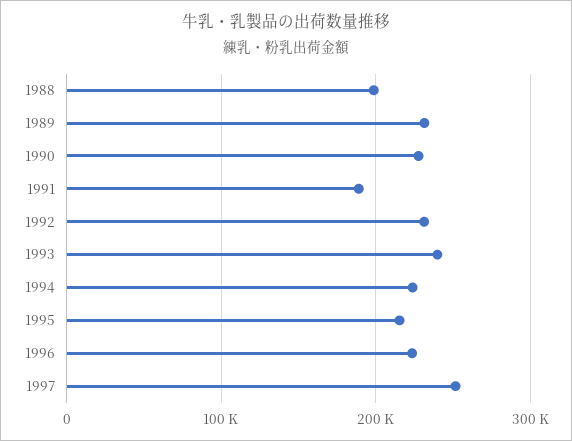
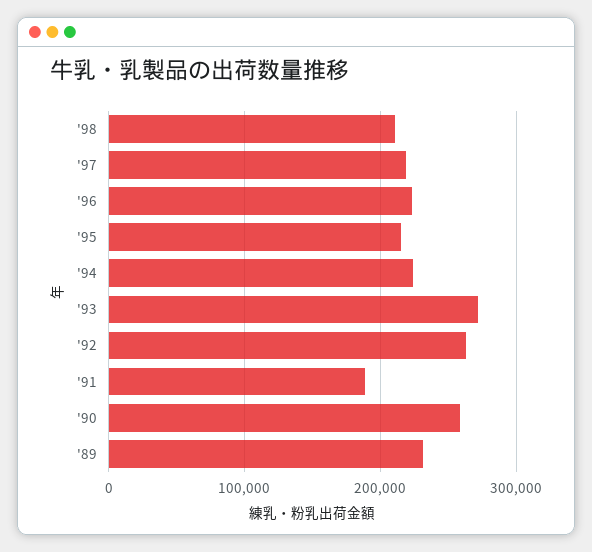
1988: 200000 -> none
1990: 230000 -> 260000
1992: 230000 -> 260000
1993: 240000 -> 270000
1997: 250000 -> 220000
'98: none -> 210000

